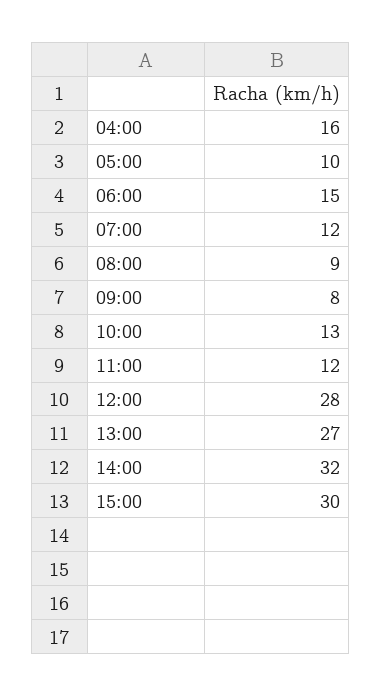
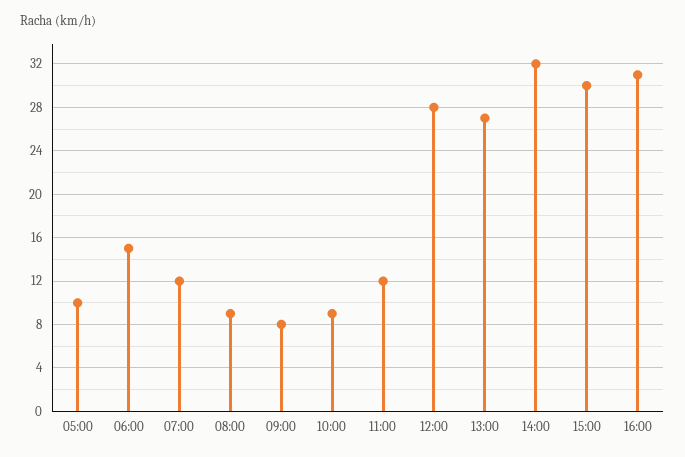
04:00: 16 -> none
10:00: 13 -> 9
16:00: none -> 31

